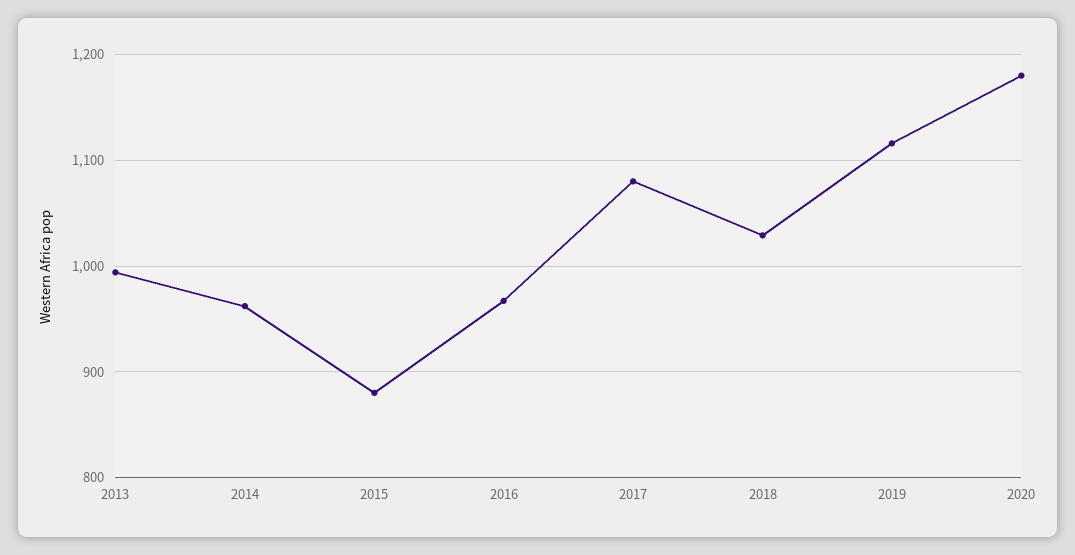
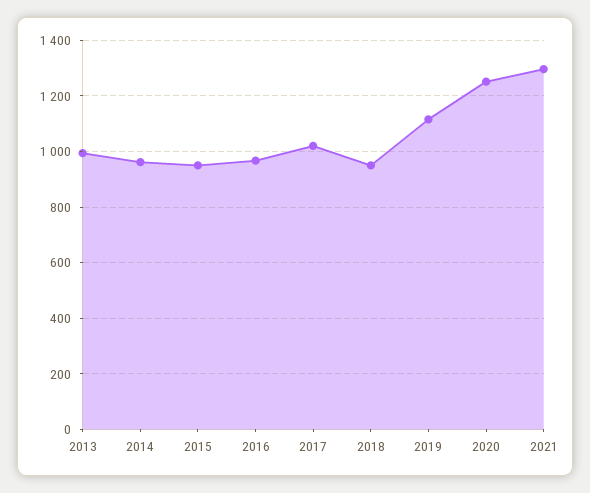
2015: 880 -> 950
2017: 1080 -> 1025
2018: 1030 -> 950
2020: 1180 -> 1250
2021: none -> 1300

